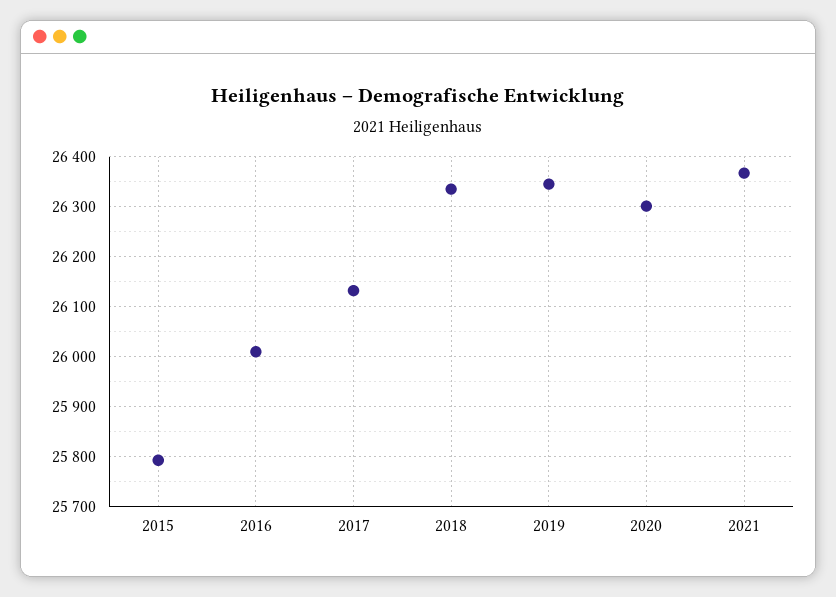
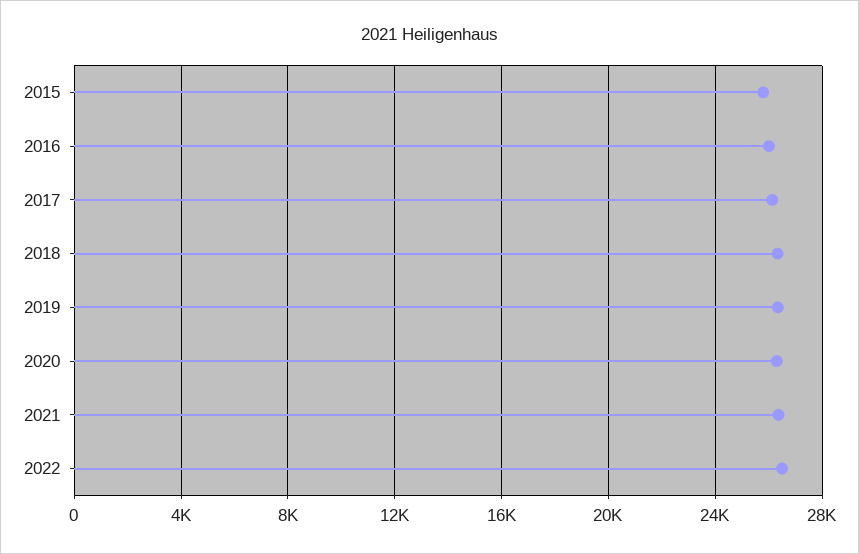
2022: none -> 26500

